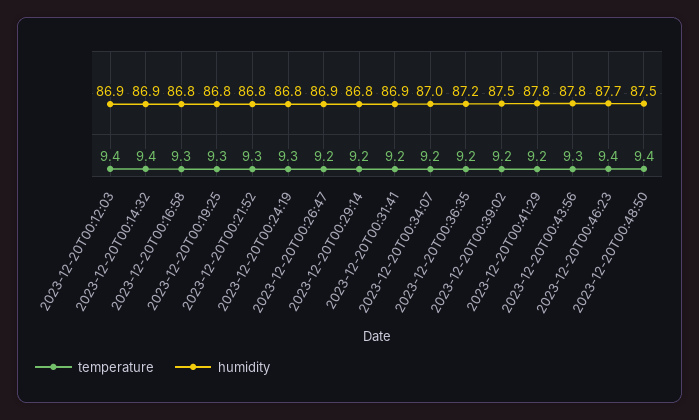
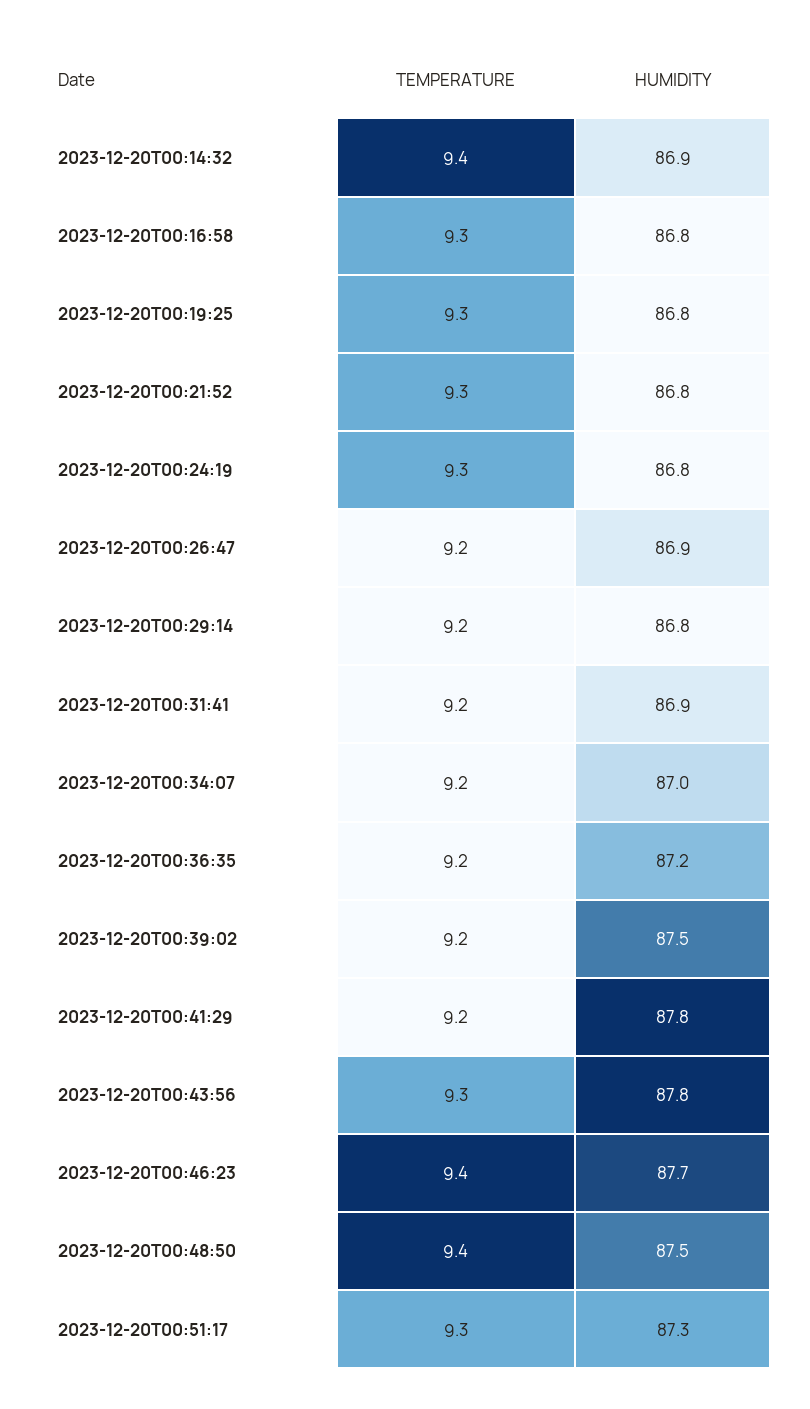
temperature, 2023-12-20T00:12:03: 9.4 -> none
humidity, 2023-12-20T00:12:03: 86.9 -> none
temperature, 2023-12-20T00:51:17: none -> 9.3
humidity, 2023-12-20T00:51:17: none -> 87.3

